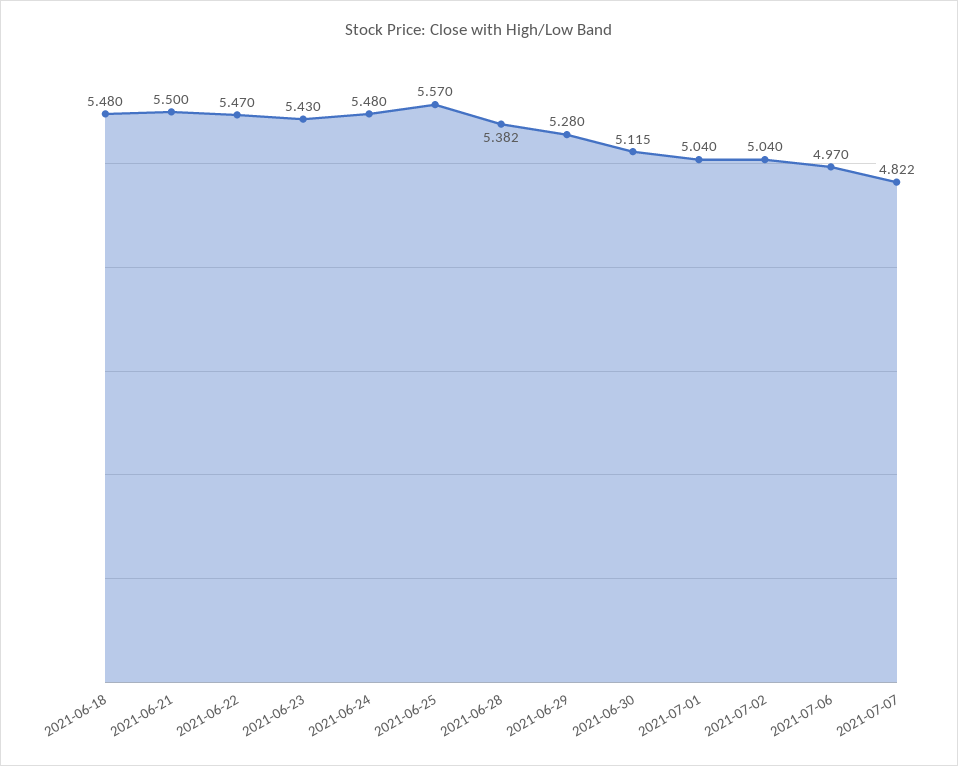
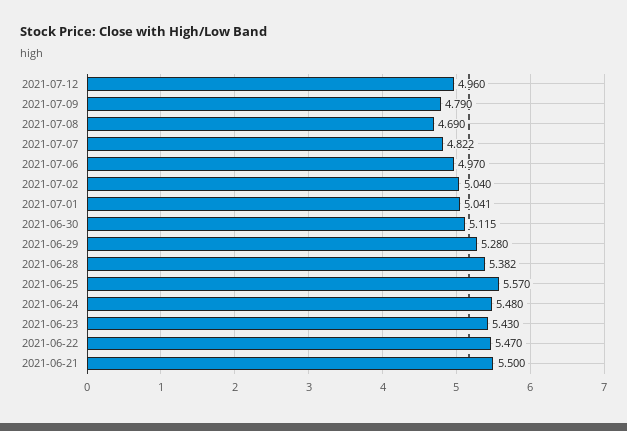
2021-06-18: 5.48 -> none
2021-07-01: 5.04 -> 5.041
2021-07-12: none -> 4.96
2021-07-09: none -> 4.79
2021-07-08: none -> 4.69

